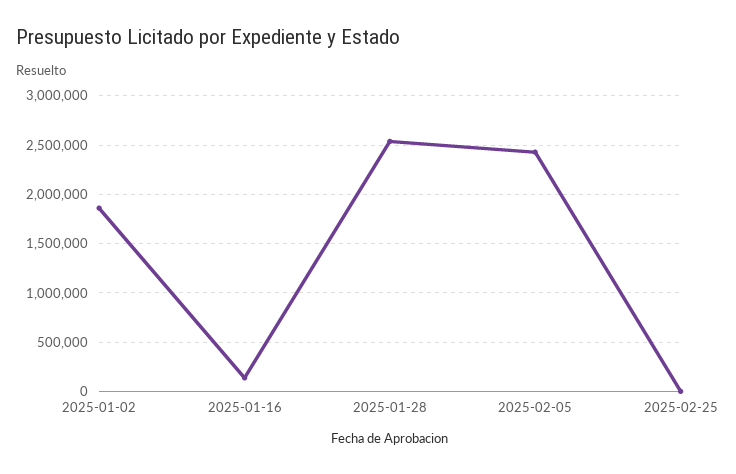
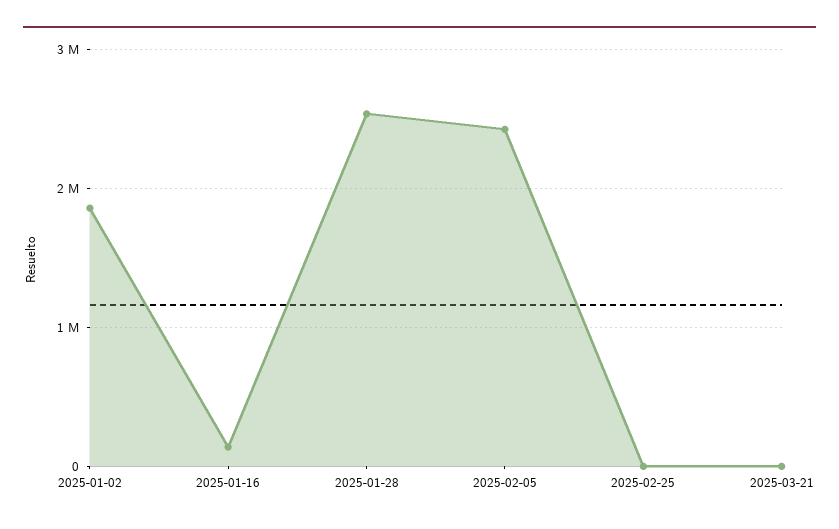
2025-03-21: none -> 0

